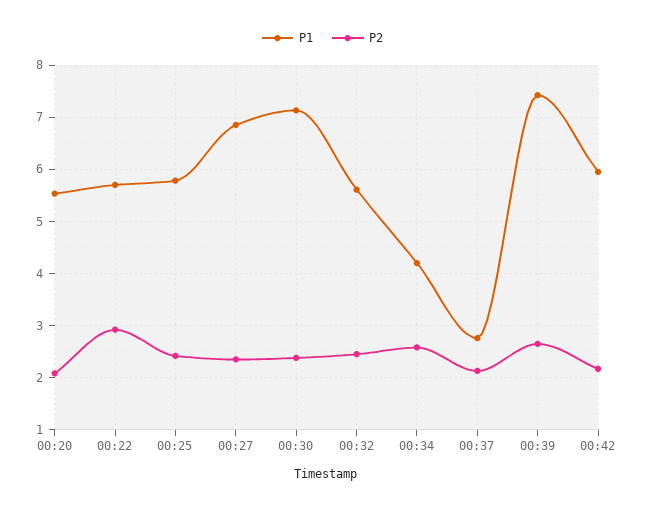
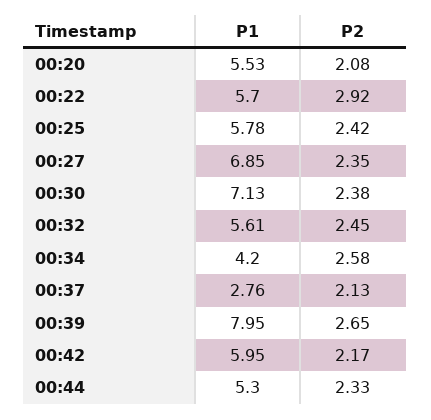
P1, 00:39: 7.4 -> 7.95
P1, 00:44: none -> 5.3
P2, 00:44: none -> 2.33

